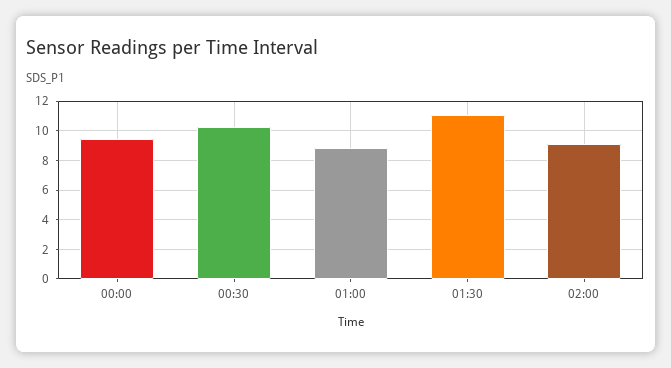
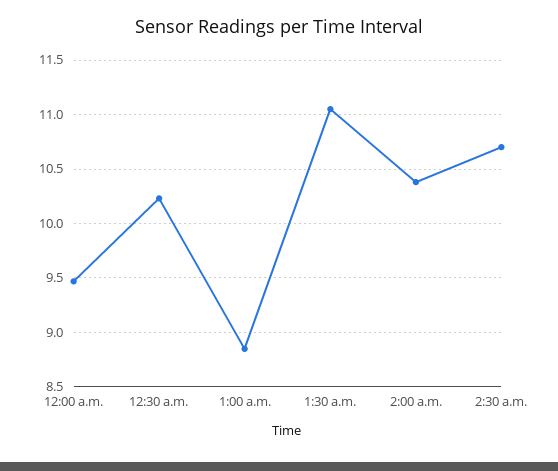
02:00: 9 -> 10.4
2:30 a.m.: none -> 10.7

